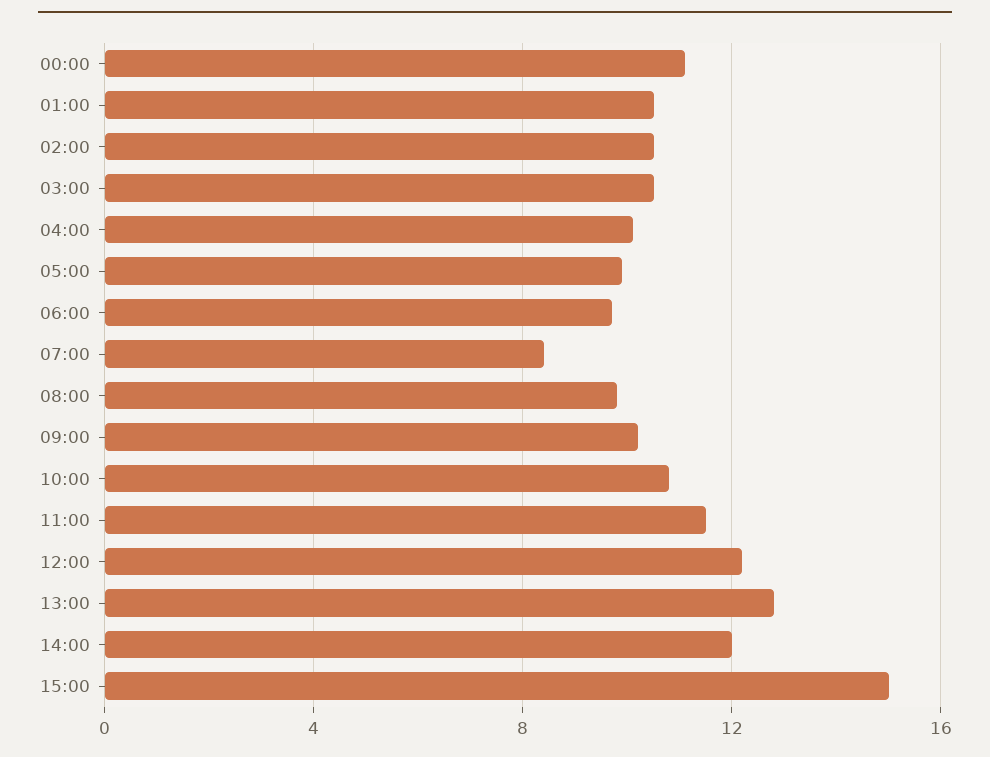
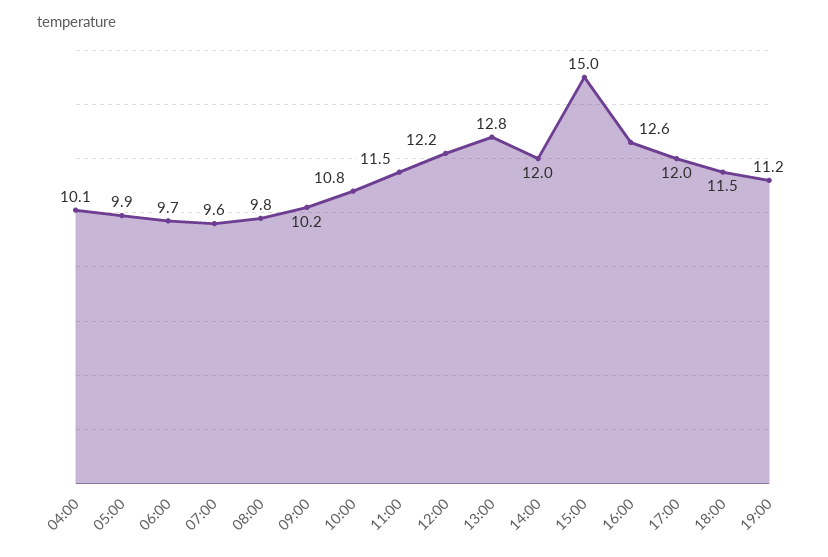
00:00: 11 -> none
01:00: 10.5 -> none
02:00: 10.5 -> none
03:00: 10.5 -> none
07:00: 8.5 -> 9.6
16:00: none -> 12.6
17:00: none -> 12
18:00: none -> 11.5
19:00: none -> 11.2

